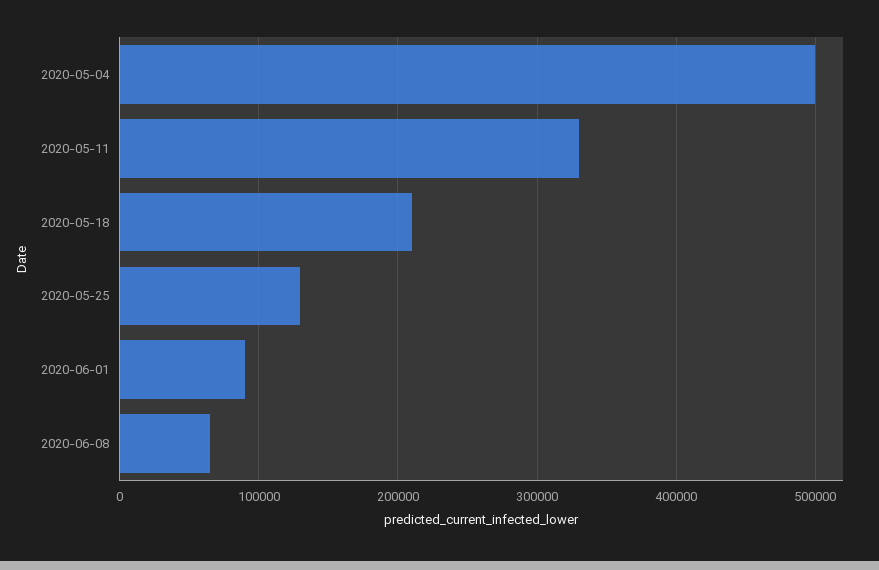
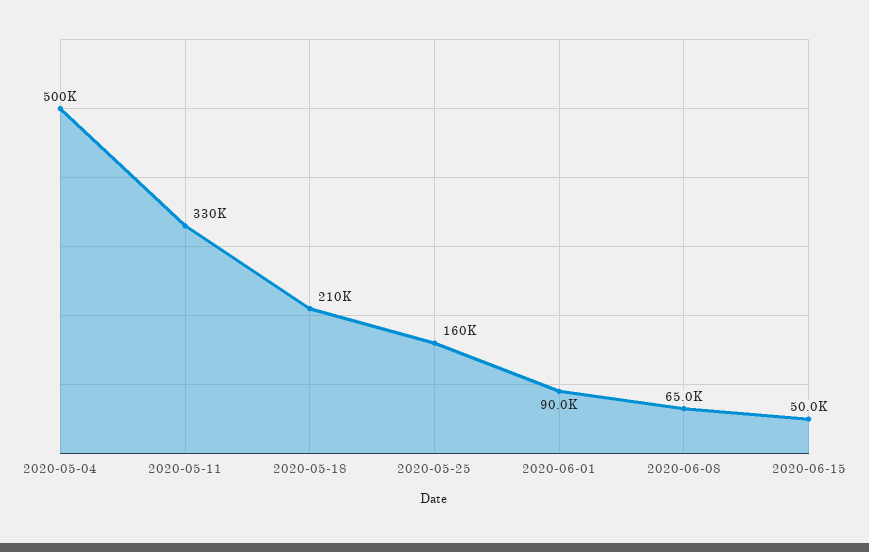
2020-05-25: 130000 -> 160000
2020-06-15: none -> 50000

